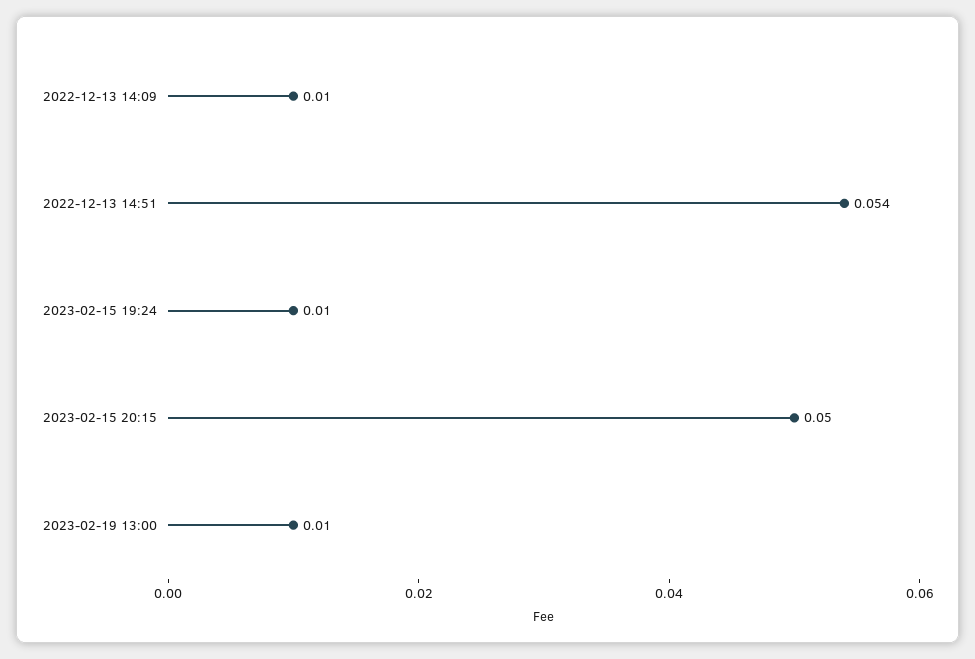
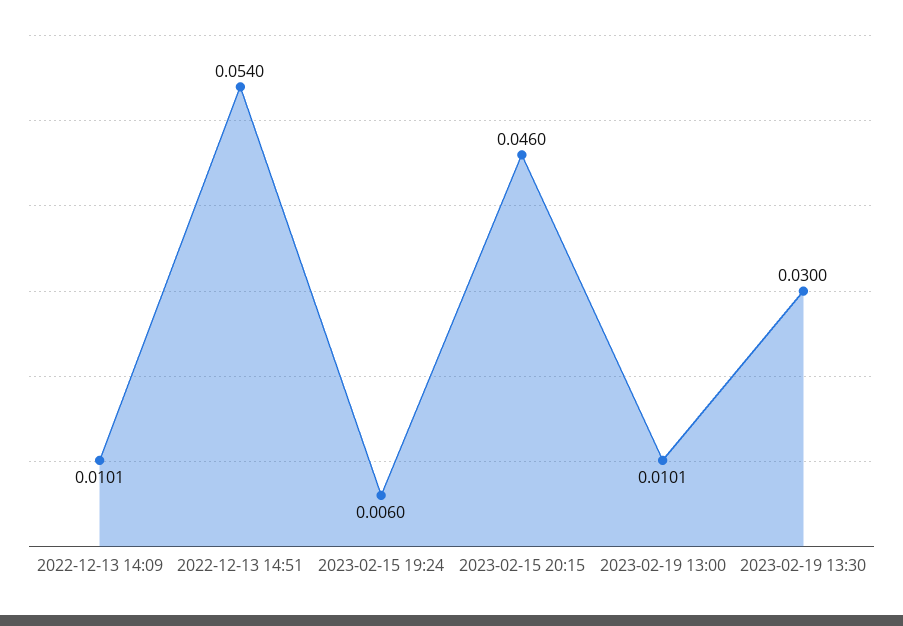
2023-02-15 19:24: 0.01 -> 0.006
2023-02-15 20:15: 0.05 -> 0.046
2023-02-19 13:30: none -> 0.03

